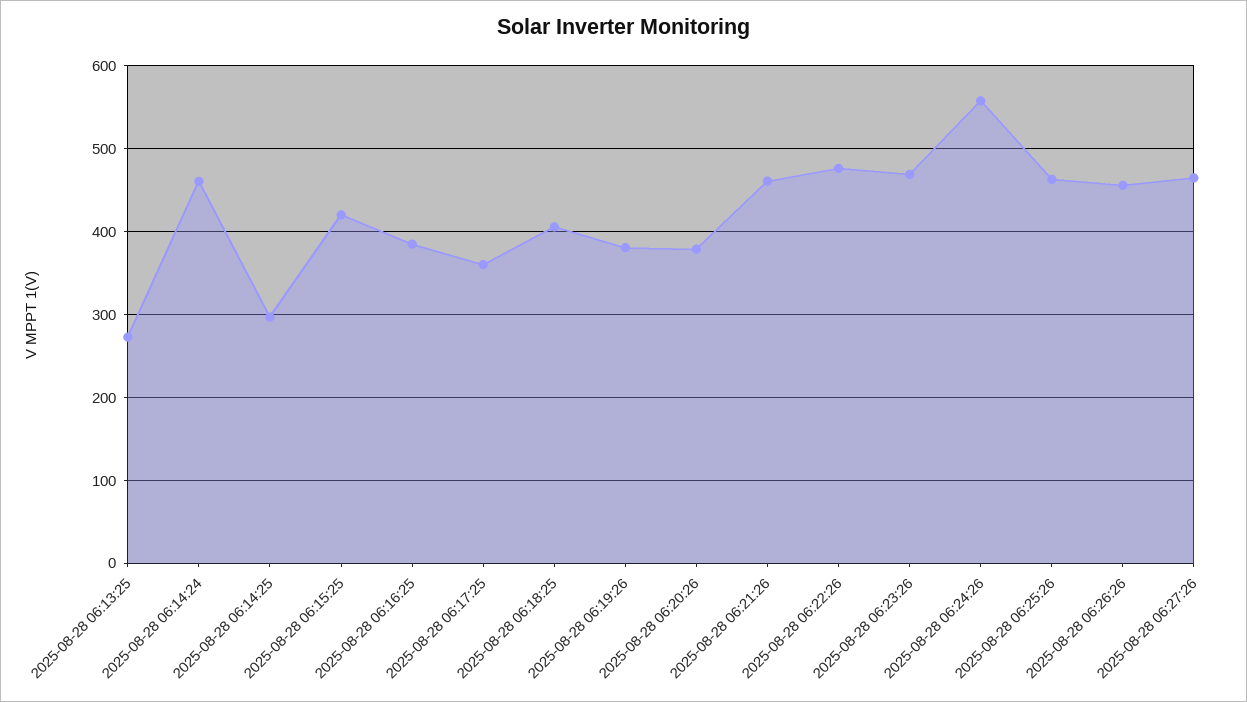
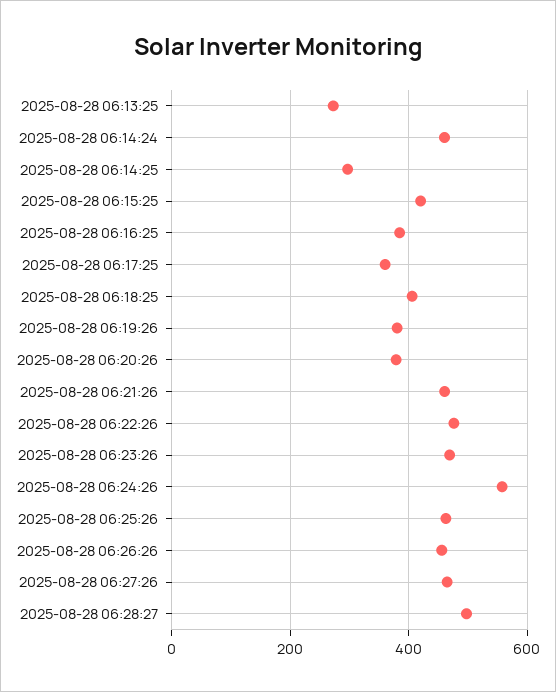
2025-08-28 06:28:27: none -> 500

